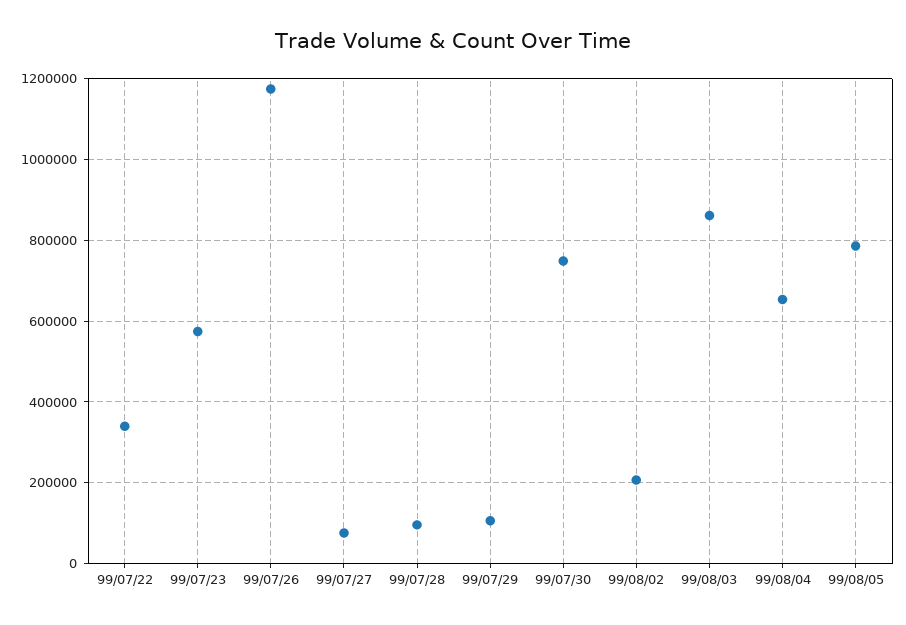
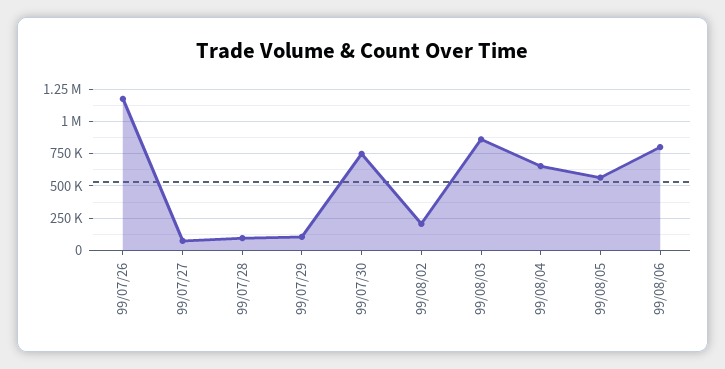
99/07/22: 340000 -> none
99/07/23: 580000 -> none
99/08/05: 780000 -> 550000
99/08/06: none -> 800000

